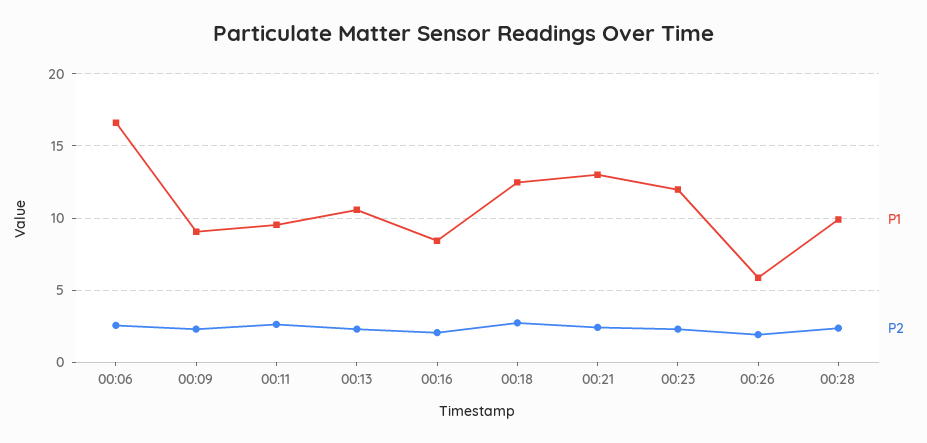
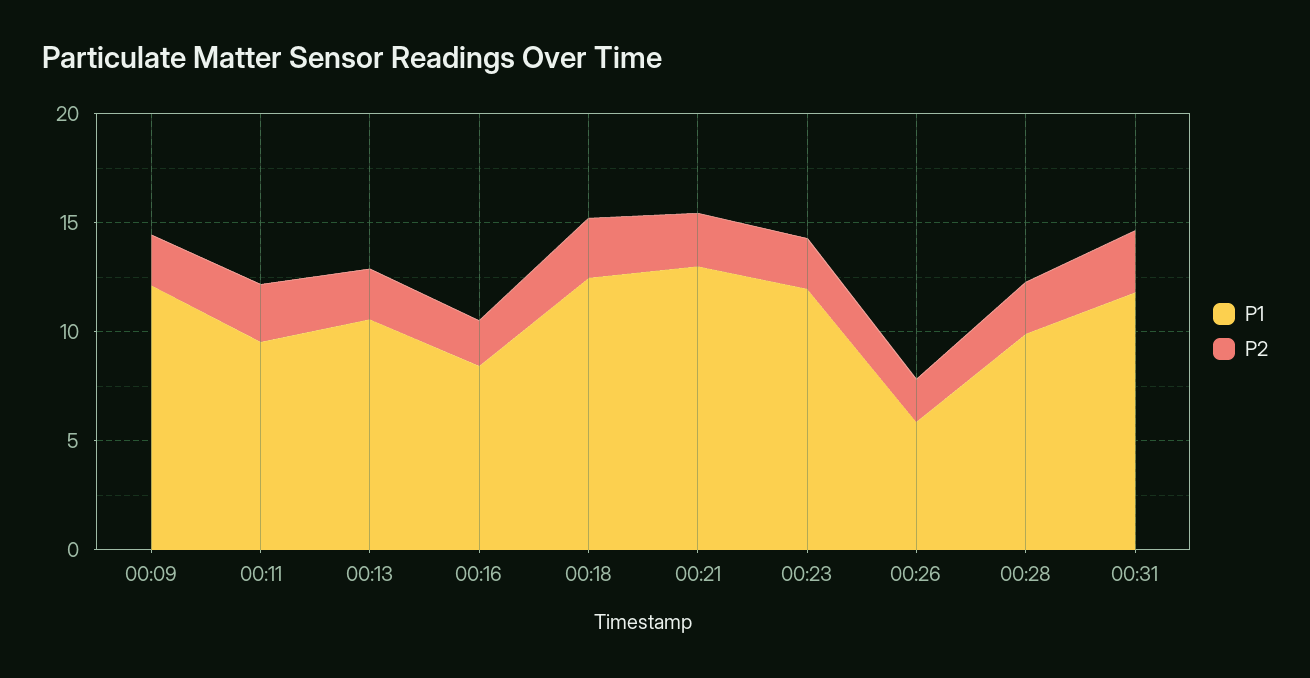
P1, 00:06: 16.5 -> none
P2, 00:06: 2.5 -> none
P1, 00:09: 9 -> 12
P1, 00:31: none -> 12
P2, 00:31: none -> 3

